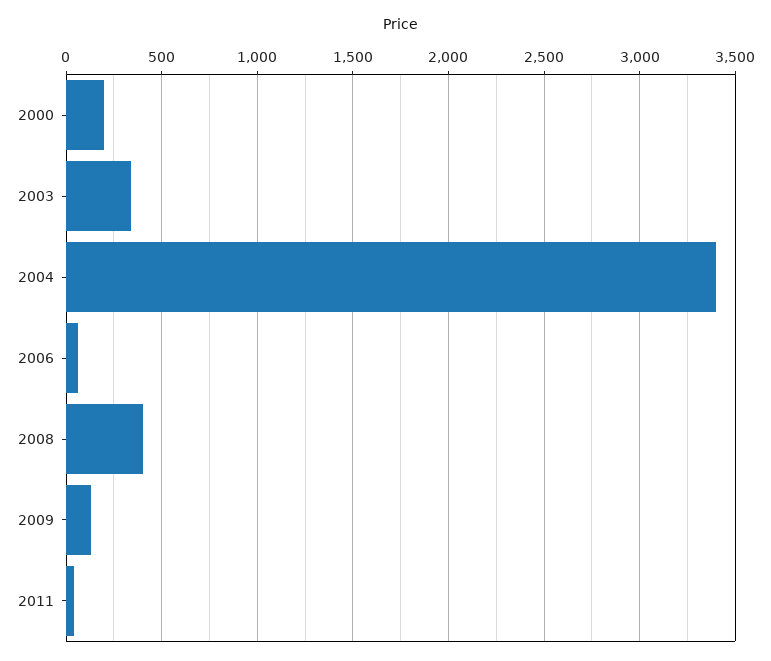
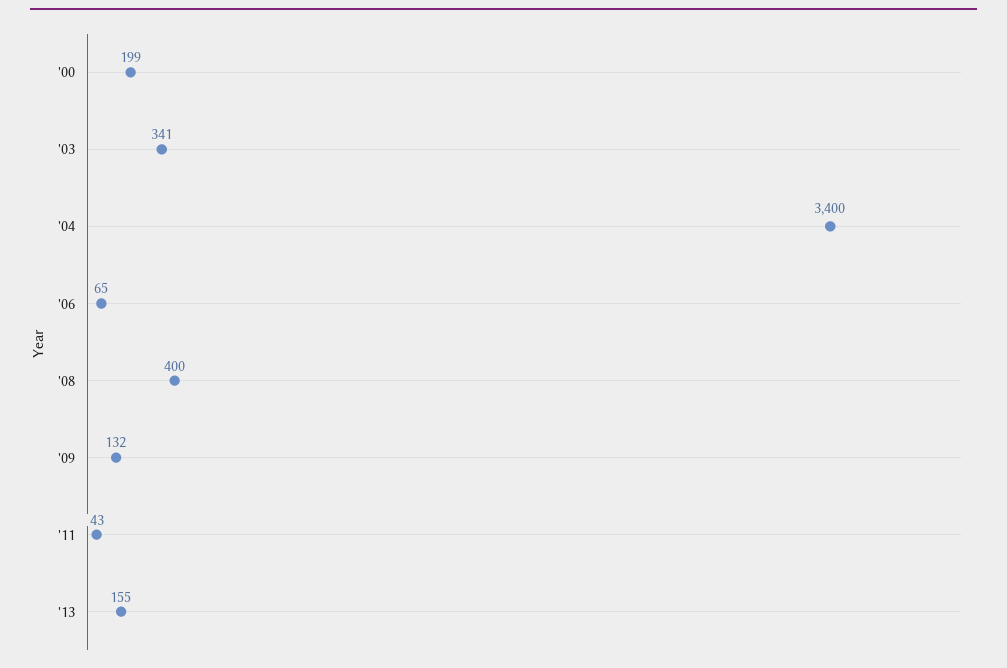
'13: none -> 155

